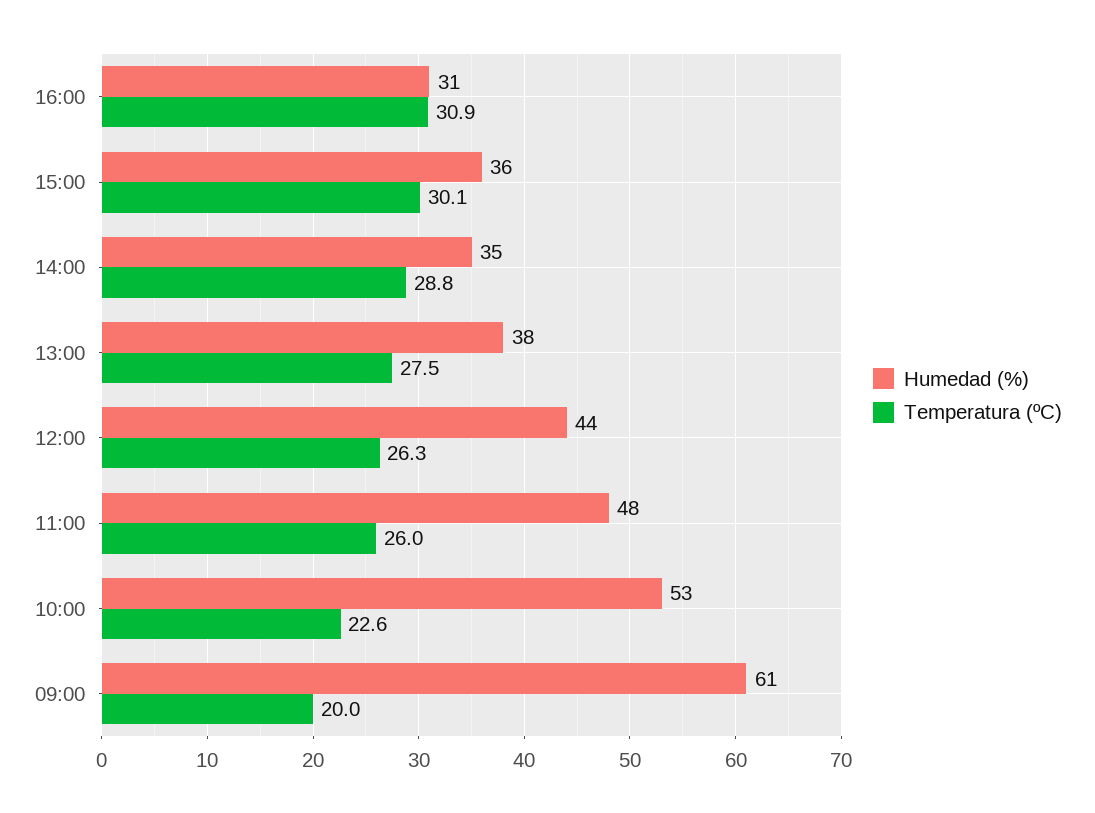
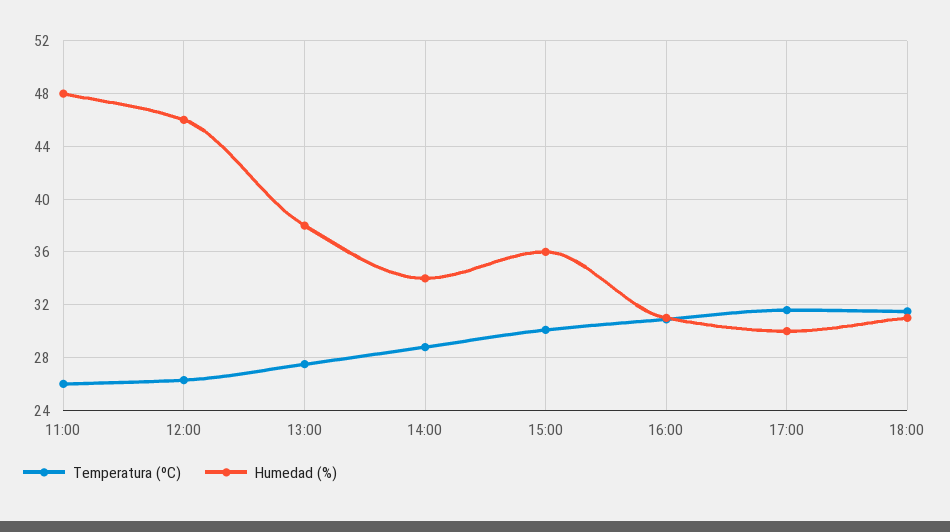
Humedad (%), 14:00: 35 -> 34
Humedad (%), 12:00: 44 -> 46
Humedad (%), 10:00: 53 -> none
Temperatura (ºC), 10:00: 22.6 -> none
Humedad (%), 09:00: 61 -> none
Temperatura (ºC), 09:00: 20 -> none
Temperatura (ºC), 17:00: none -> 31.5
Humedad (%), 17:00: none -> 30
Temperatura (ºC), 18:00: none -> 31.5
Humedad (%), 18:00: none -> 31

